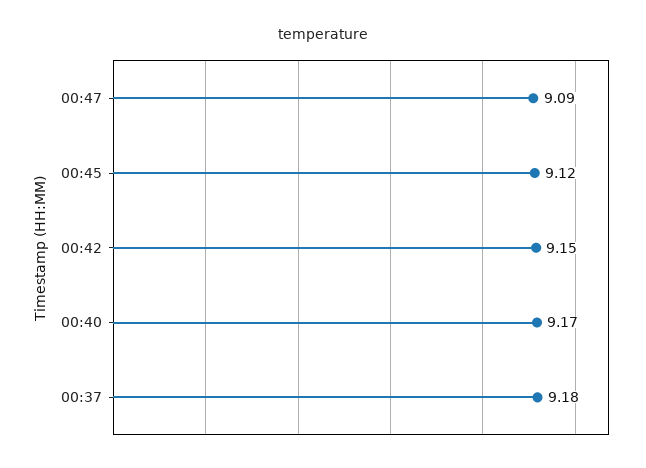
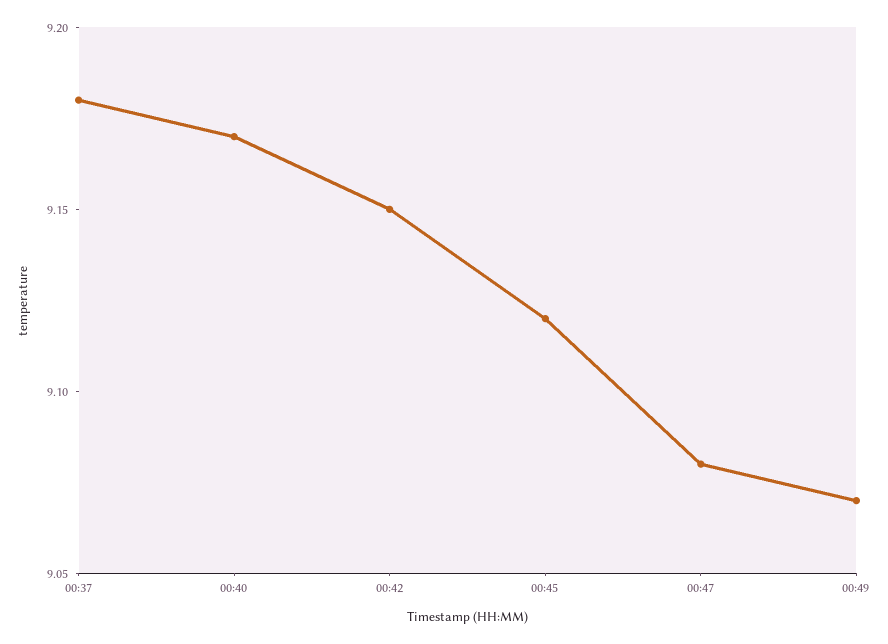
00:47: 9.09 -> 9.08
00:49: none -> 9.07

